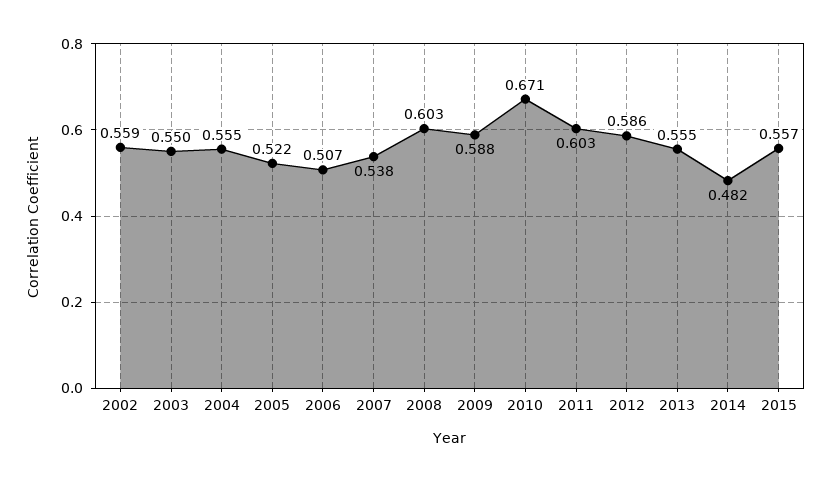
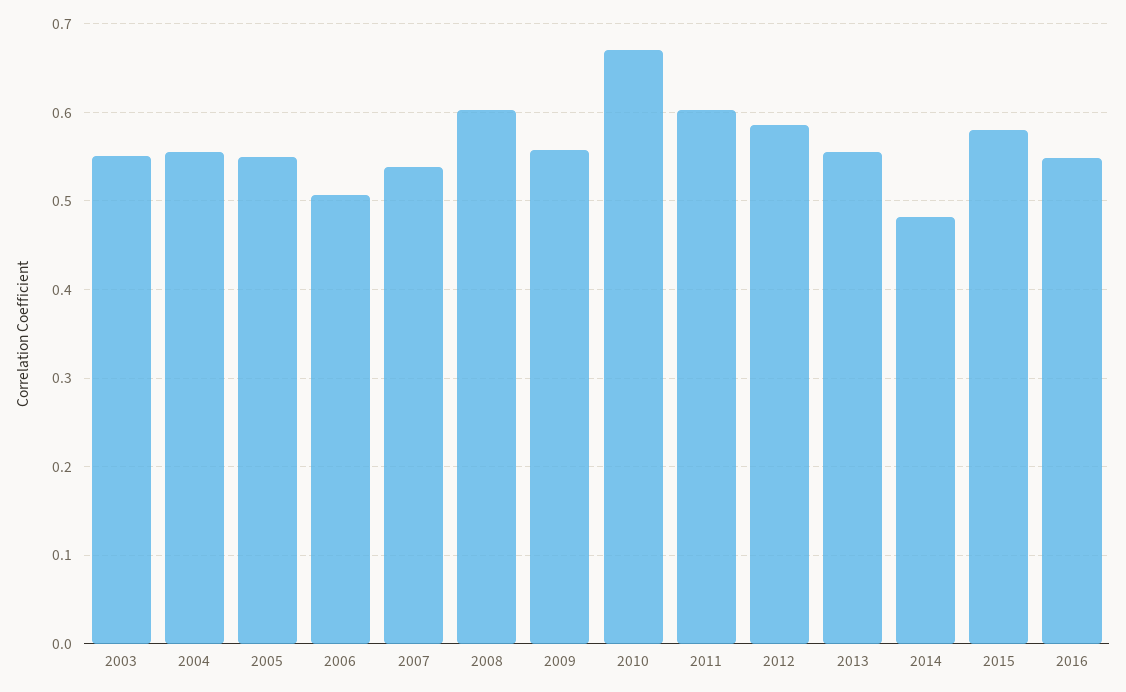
2002: 0.559 -> none
2005: 0.522 -> 0.55
2009: 0.588 -> 0.56
2015: 0.557 -> 0.58
2016: none -> 0.55

